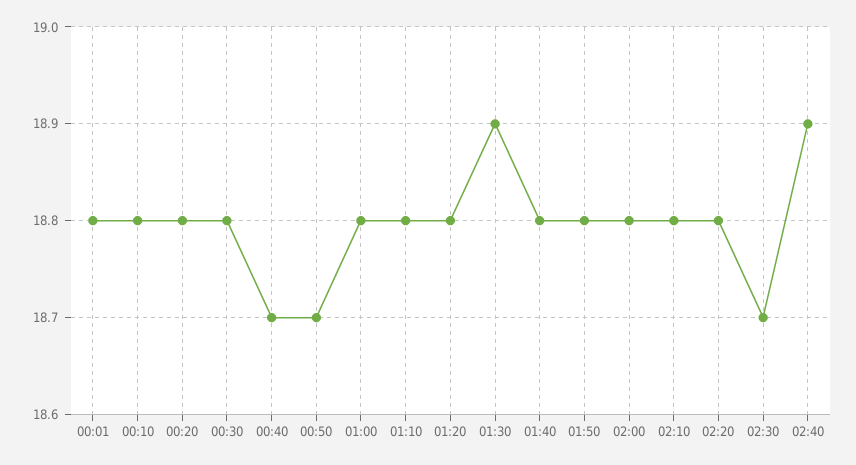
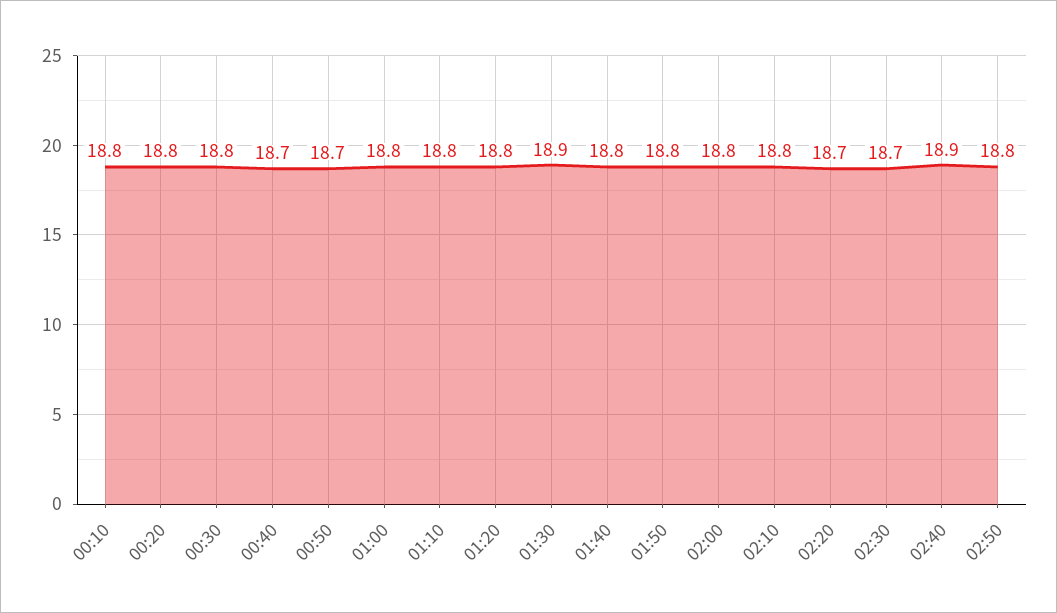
00:01: 18.8 -> none
02:20: 18.8 -> 18.7
02:50: none -> 18.8

